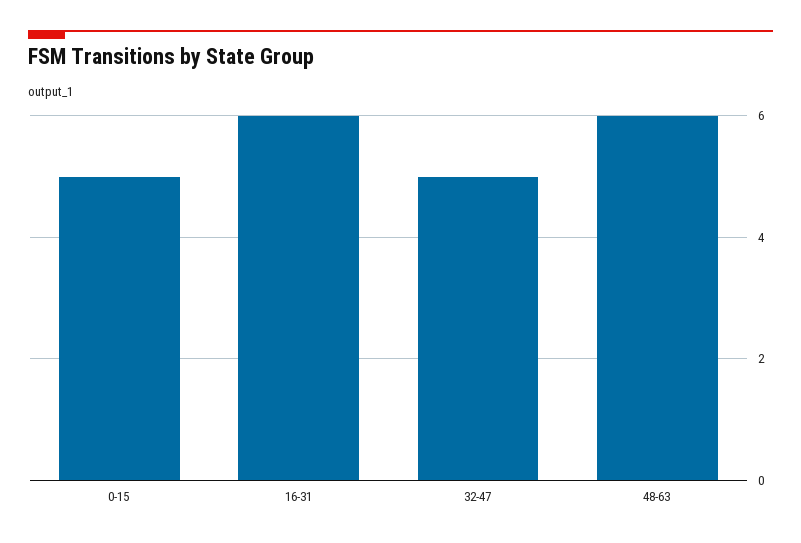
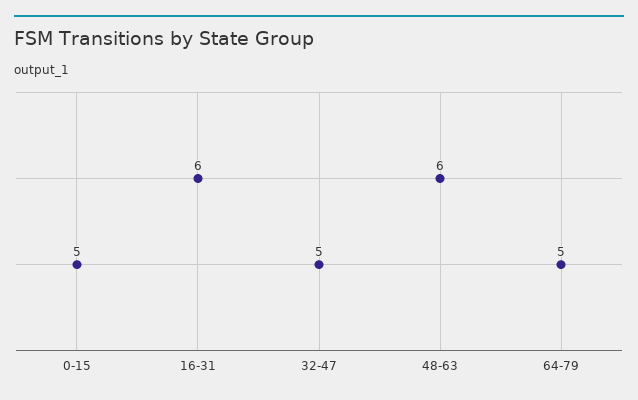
64-79: none -> 5

